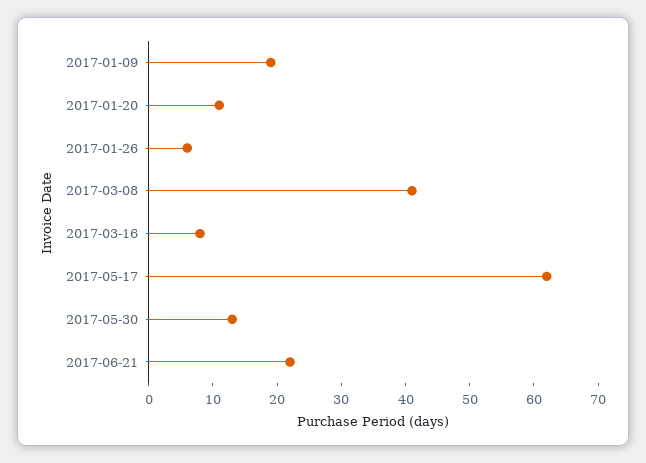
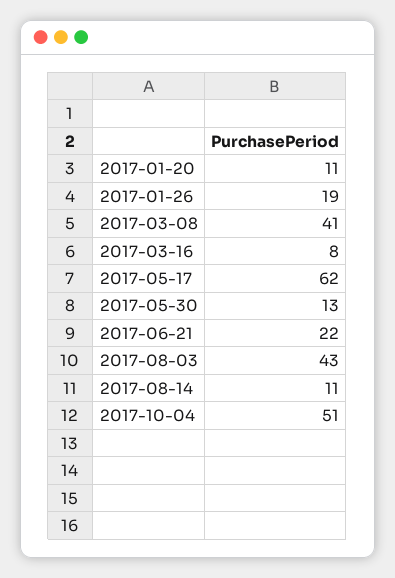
2017-01-09: 20 -> none
2017-01-26: 5 -> 19
2017-08-03: none -> 43
2017-08-14: none -> 11
2017-10-04: none -> 51

